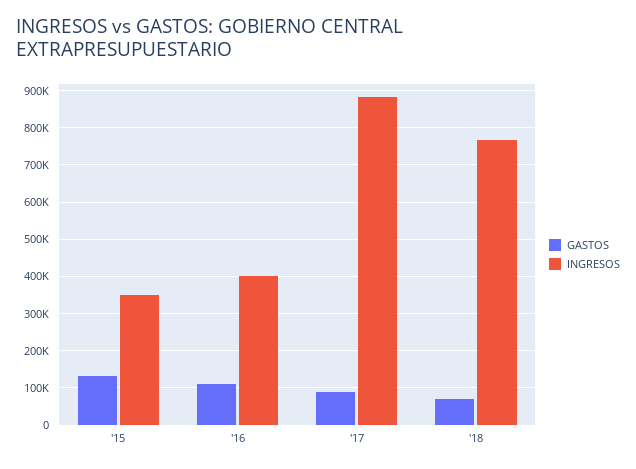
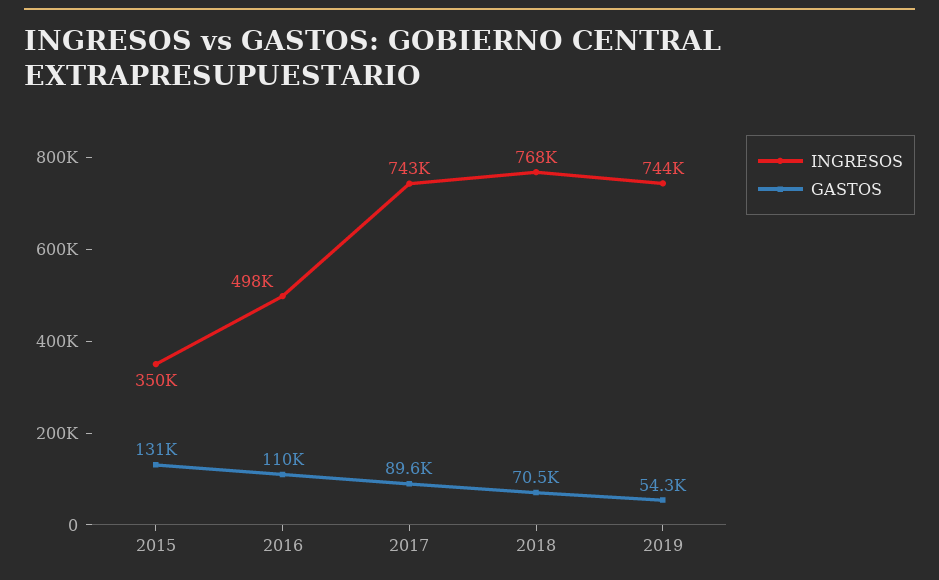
INGRESOS, '16: 400000 -> 498000
INGRESOS, '17: 880000 -> 743000
INGRESOS, 2019: none -> 744000
GASTOS, 2019: none -> 54300

